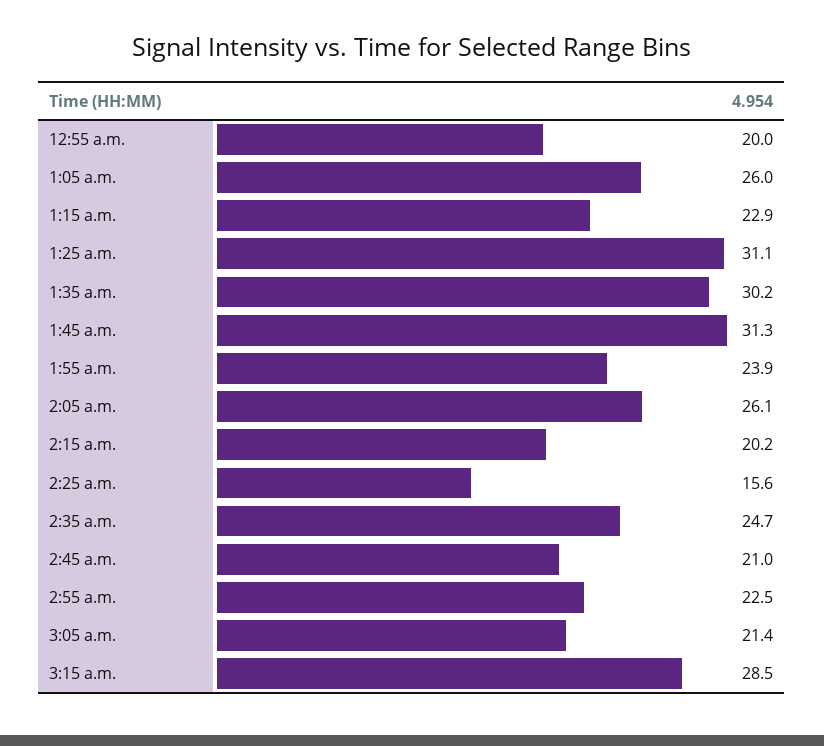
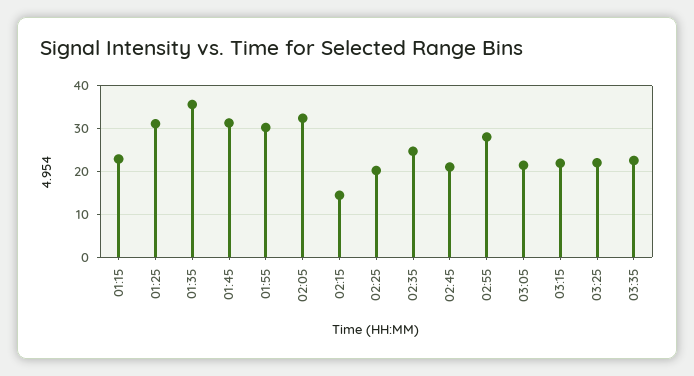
12:55 a.m.: 20 -> none
1:05 a.m.: 26 -> none
1:35 a.m.: 30.2 -> 36
1:55 a.m.: 23.9 -> 30
2:05 a.m.: 26.1 -> 32
2:15 a.m.: 20.2 -> 14
2:25 a.m.: 15.6 -> 20
2:55 a.m.: 22.5 -> 28
3:15 a.m.: 28.5 -> 22
03:25: none -> 22
03:35: none -> 22

